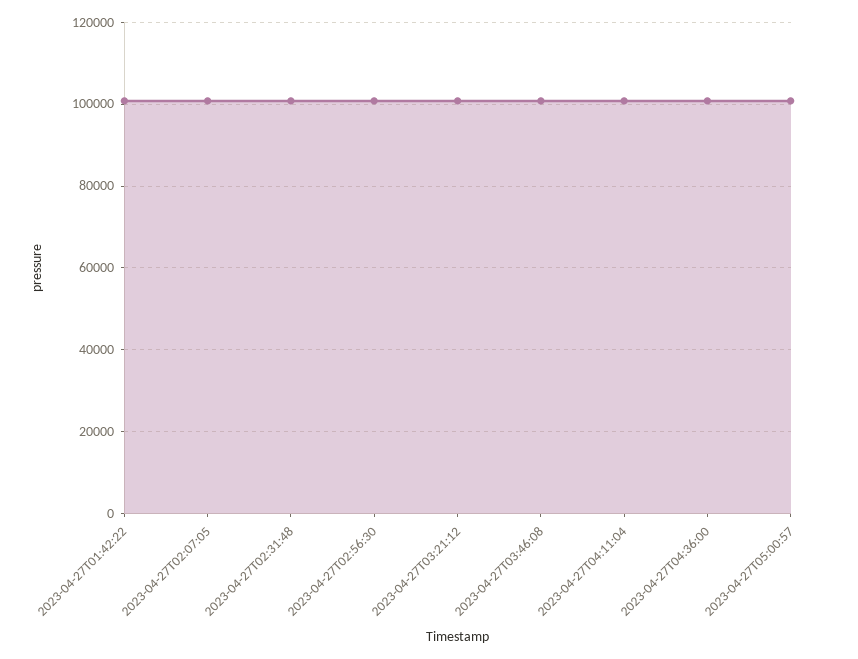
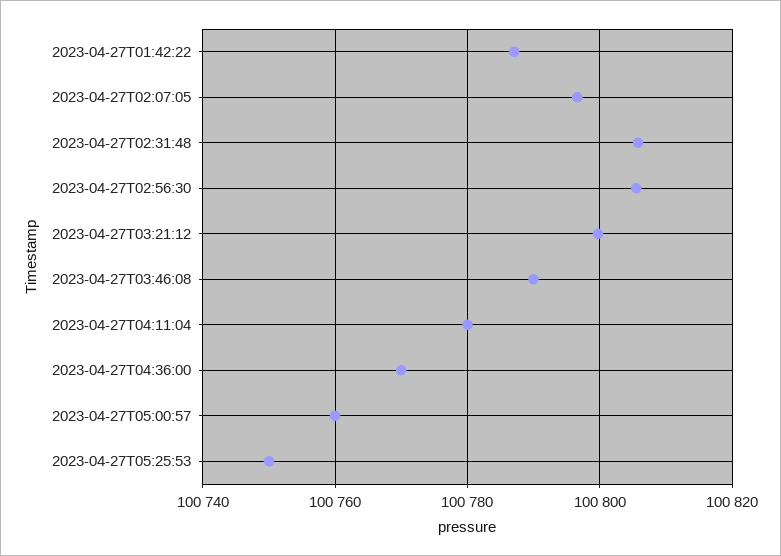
2023-04-27T05:25:53: none -> 100750

